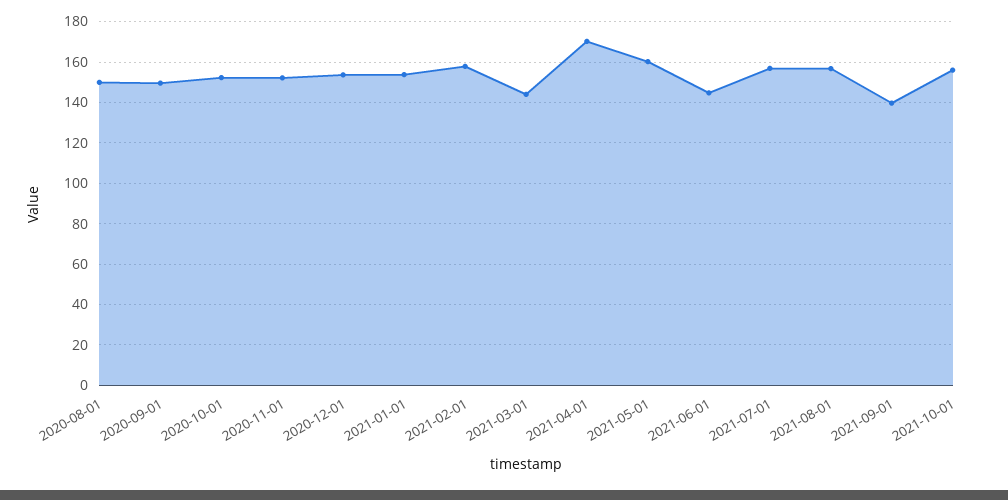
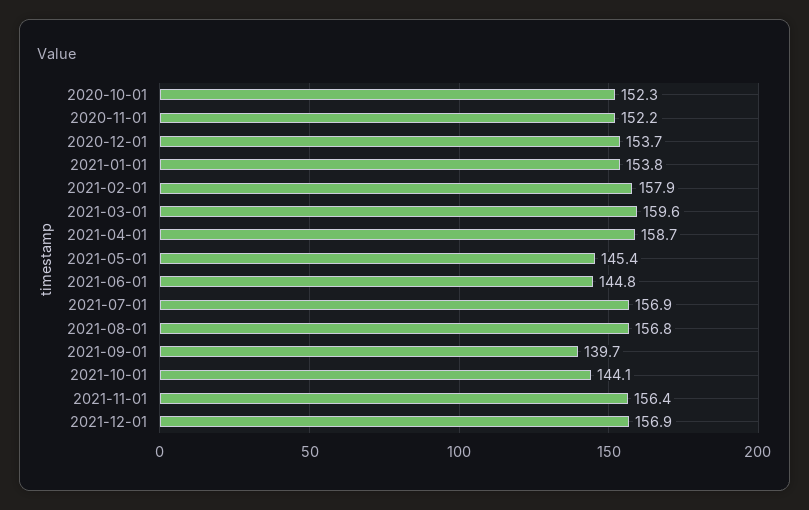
2020-08-01: 150 -> none
2020-09-01: 150 -> none
2021-03-01: 145 -> 159.6
2021-04-01: 170 -> 158.7
2021-05-01: 160 -> 145.4
2021-10-01: 155 -> 144.1
2021-11-01: none -> 156.4
2021-12-01: none -> 156.9

